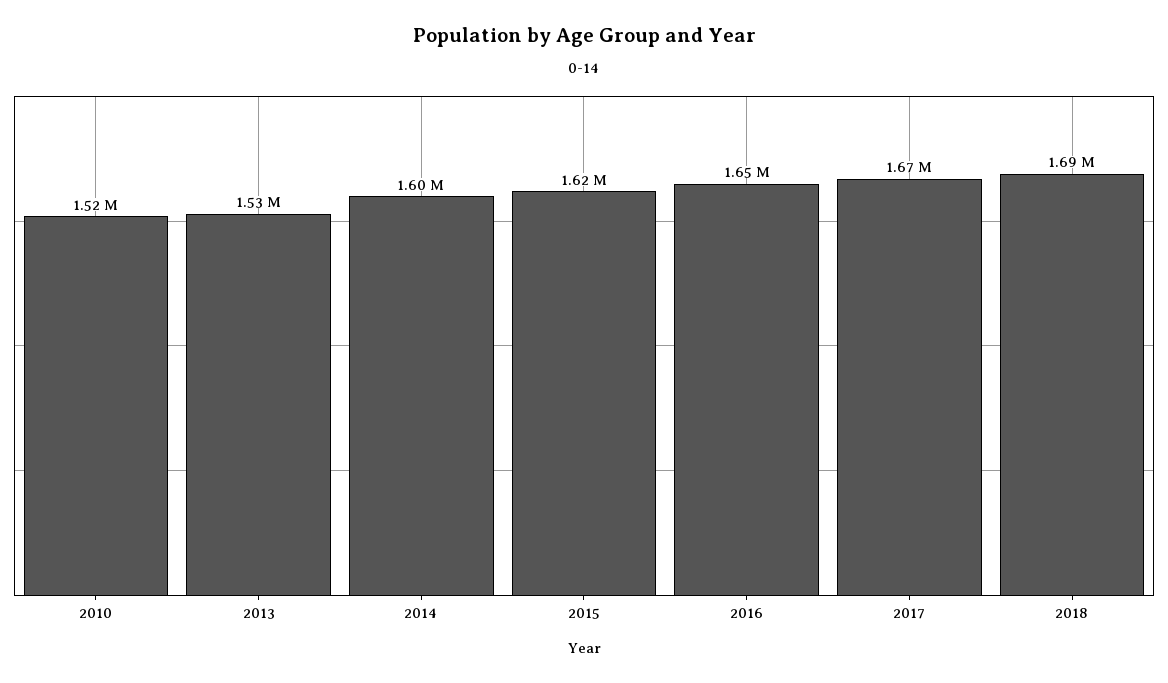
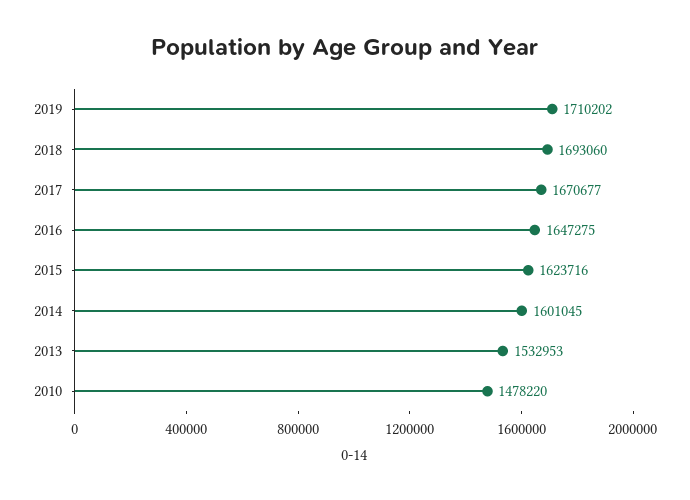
2010: 1520000 -> 1478220
2019: none -> 1710202

